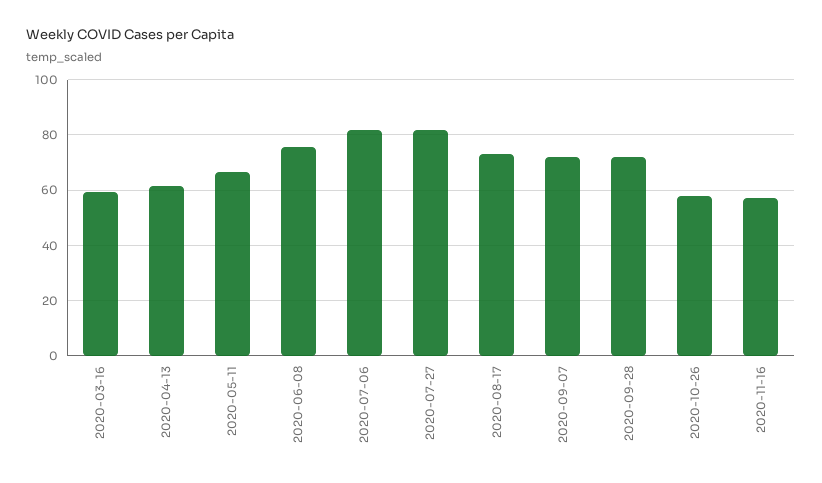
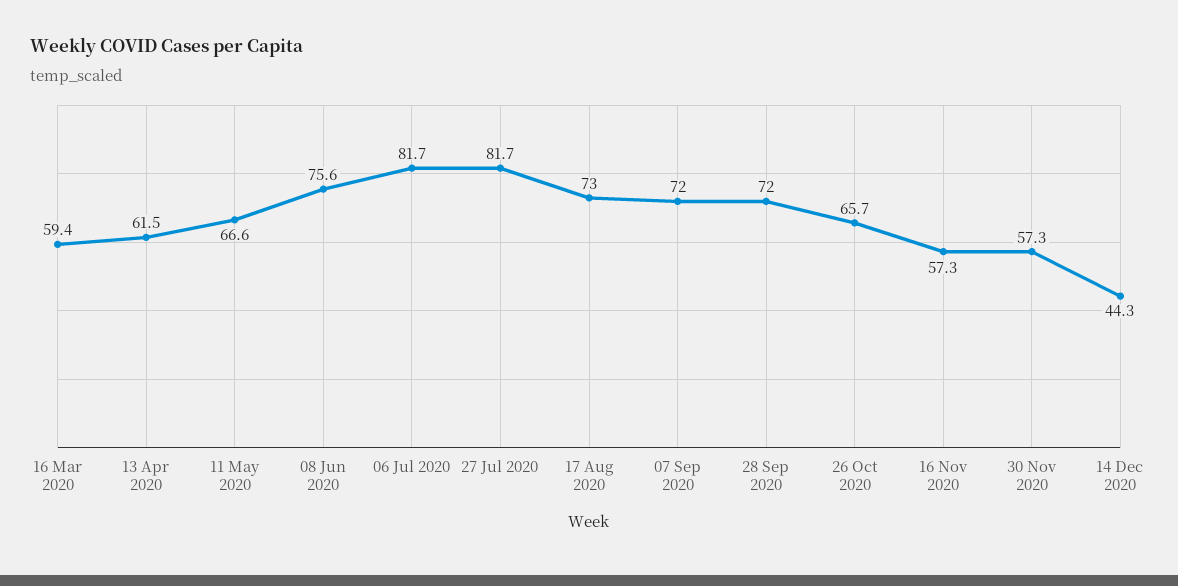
2020-10-26: 57.5 -> 65.7
30 Nov 2020: none -> 57.3
14 Dec 2020: none -> 44.3

